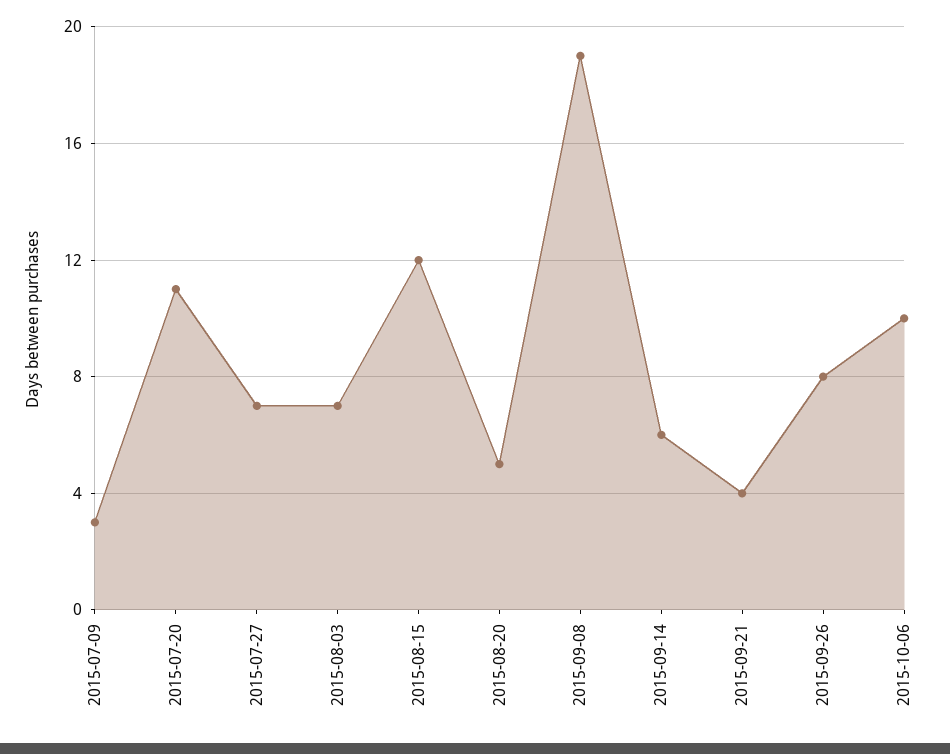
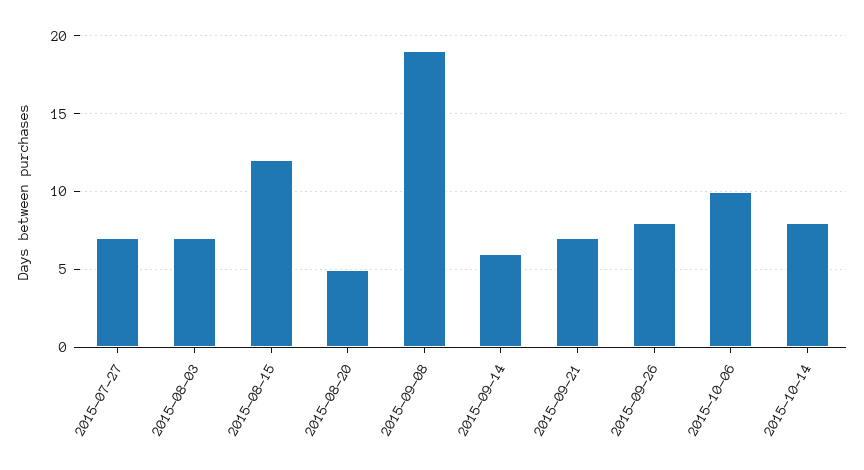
2015-07-09: 3 -> none
2015-07-20: 11 -> none
2015-09-21: 4 -> 7
2015-10-14: none -> 8

